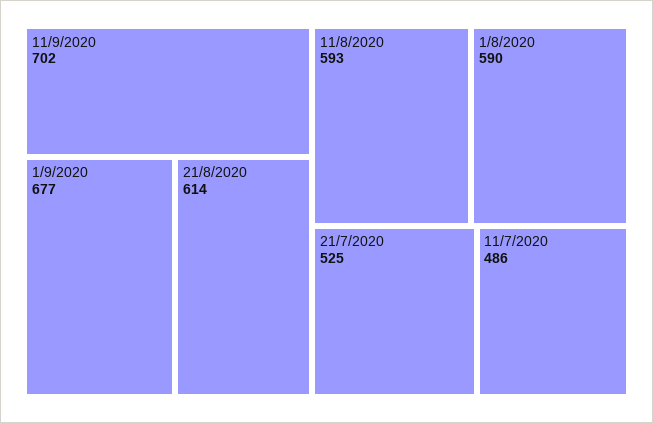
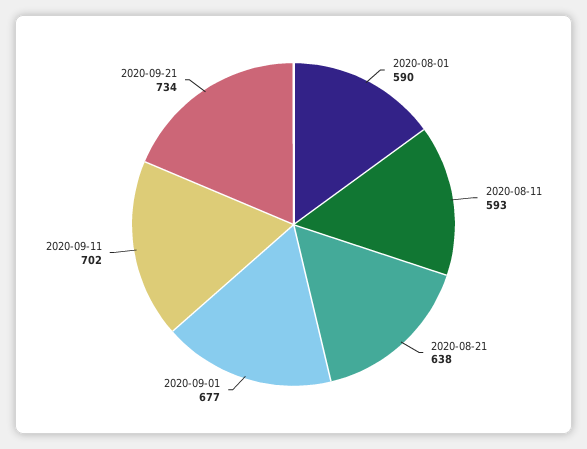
21/8/2020: 614 -> 638
21/7/2020: 525 -> none
11/7/2020: 486 -> none
2020-09-21: none -> 734

